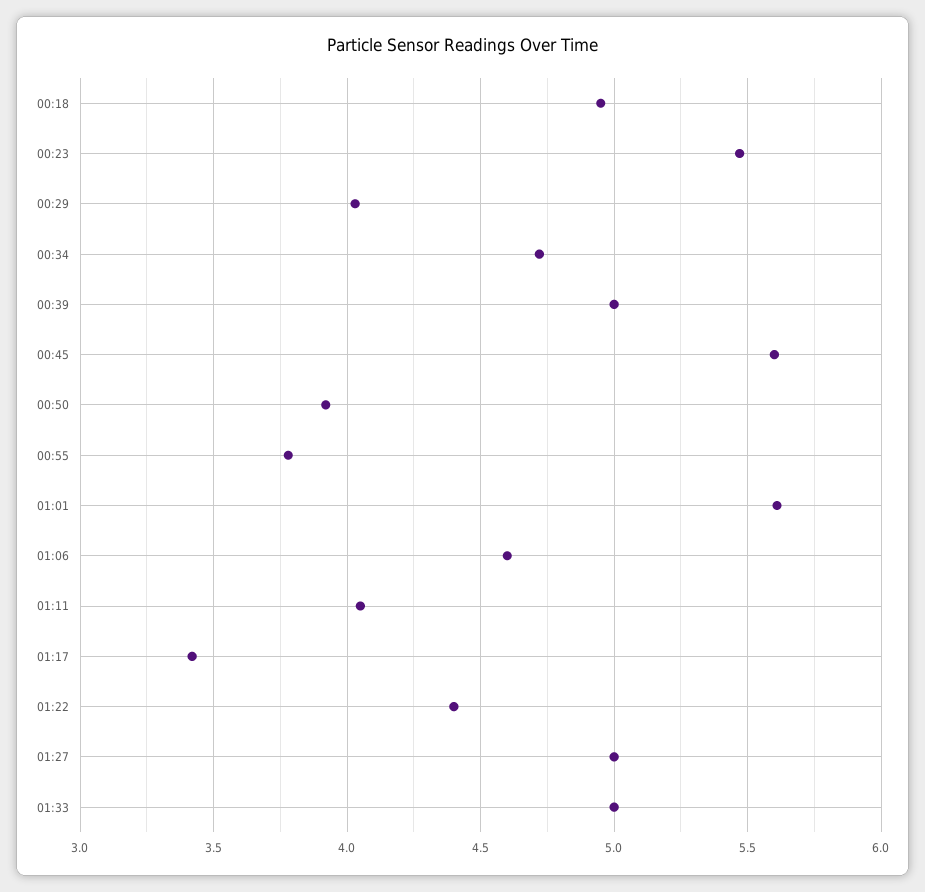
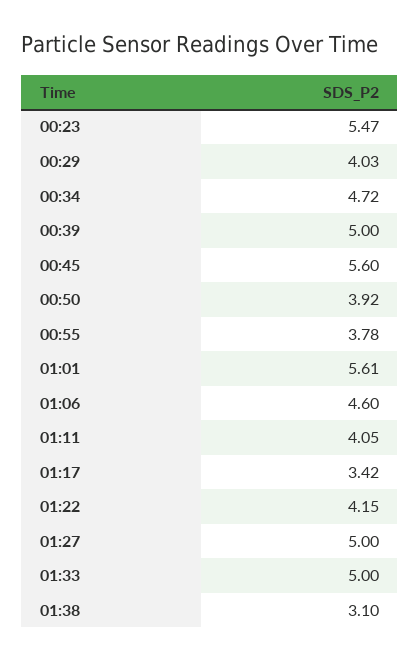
00:18: 4.95 -> none
01:22: 4.4 -> 4.15
01:38: none -> 3.1

